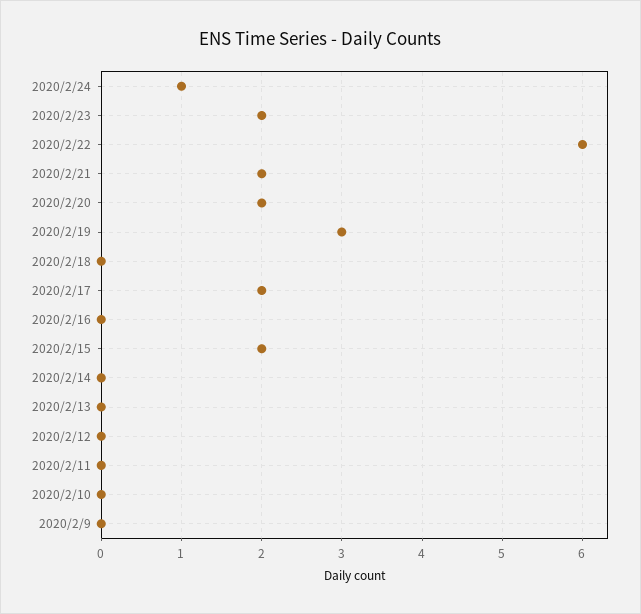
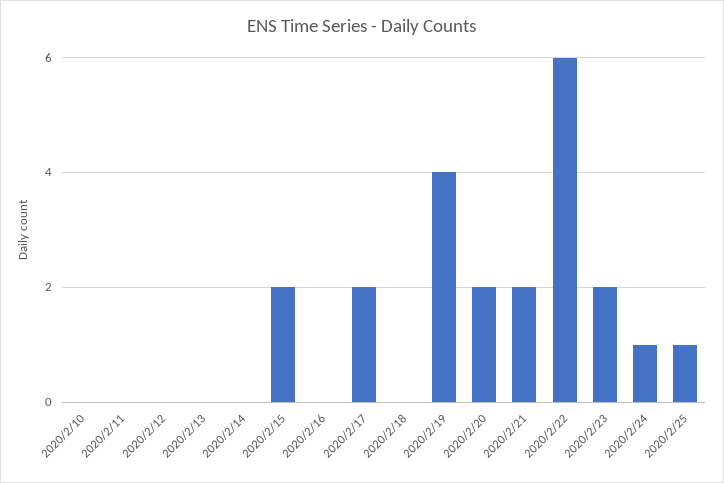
2020/2/19: 3 -> 4
2020/2/9: 0 -> none
2020/2/25: none -> 1

